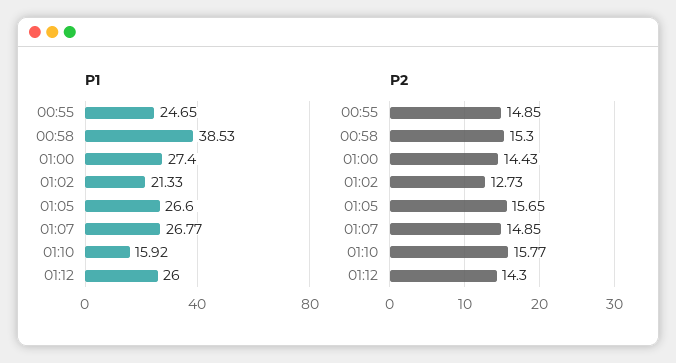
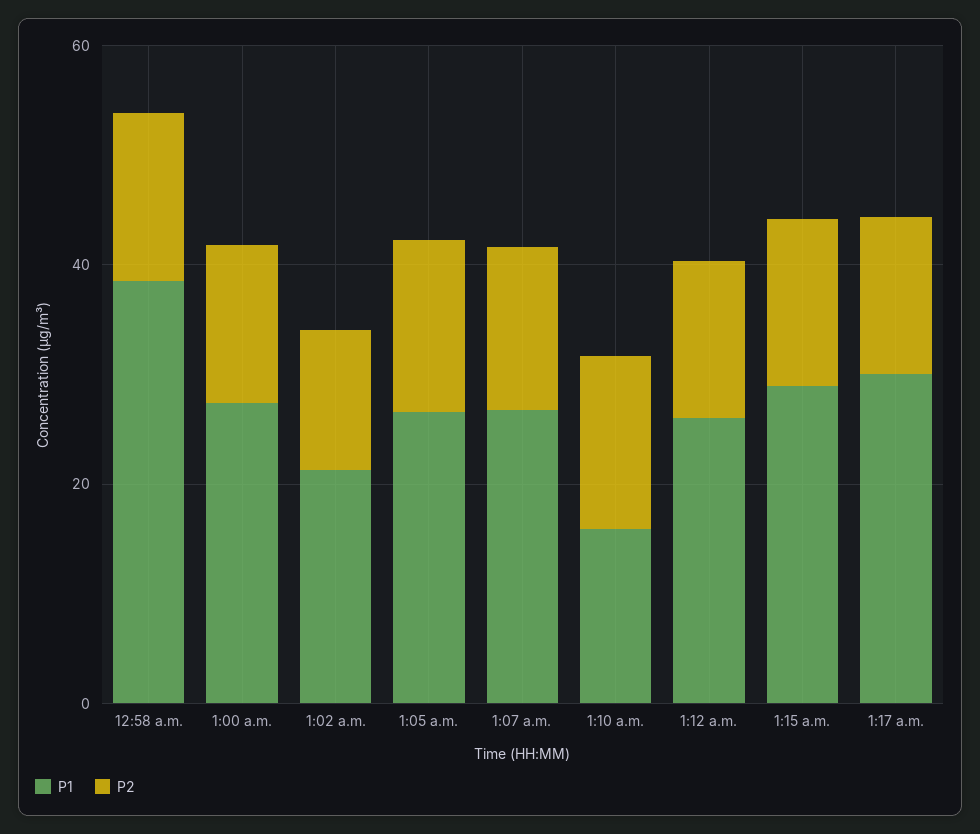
P1, 00:55: 24.65 -> none
P2, 00:55: 14.85 -> none
P1, 1:15 a.m.: none -> 30
P2, 1:15 a.m.: none -> 15
P1, 1:17 a.m.: none -> 30
P2, 1:17 a.m.: none -> 15

